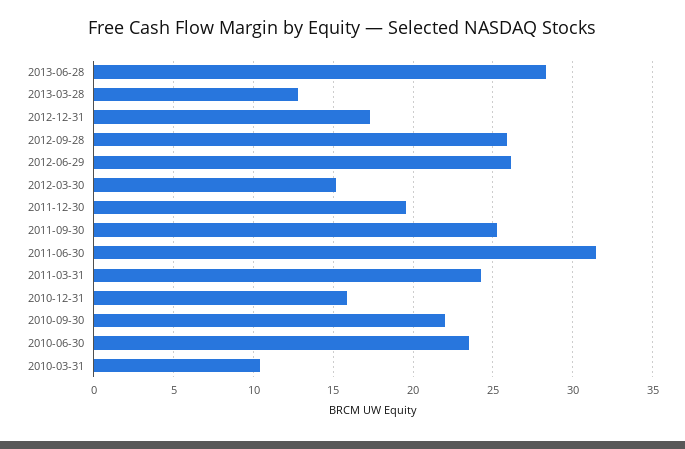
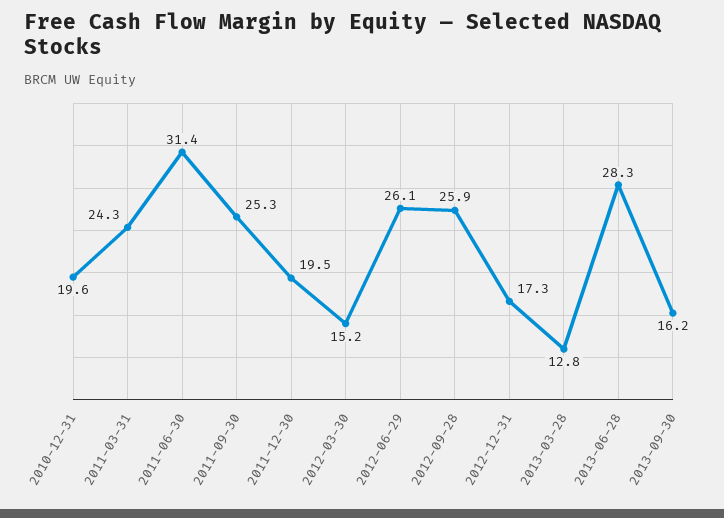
2010-12-31: 16 -> 19.6
2010-09-30: 22 -> none
2010-06-30: 23.5 -> none
2010-03-31: 10.5 -> none
2013-09-30: none -> 16.2

